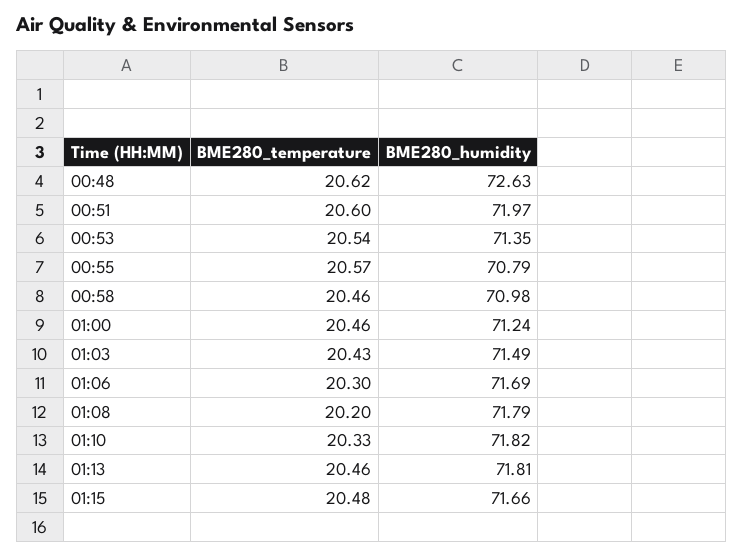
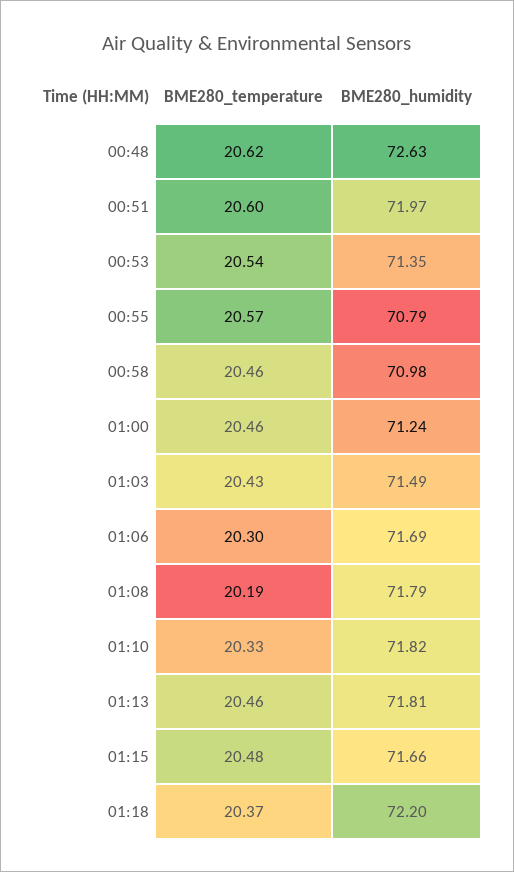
BME280_temperature, 01:08: 20.2 -> 20.19
BME280_temperature, 01:18: none -> 20.37
BME280_humidity, 01:18: none -> 72.2

